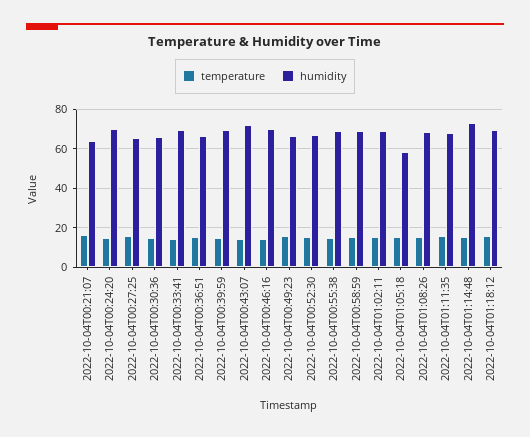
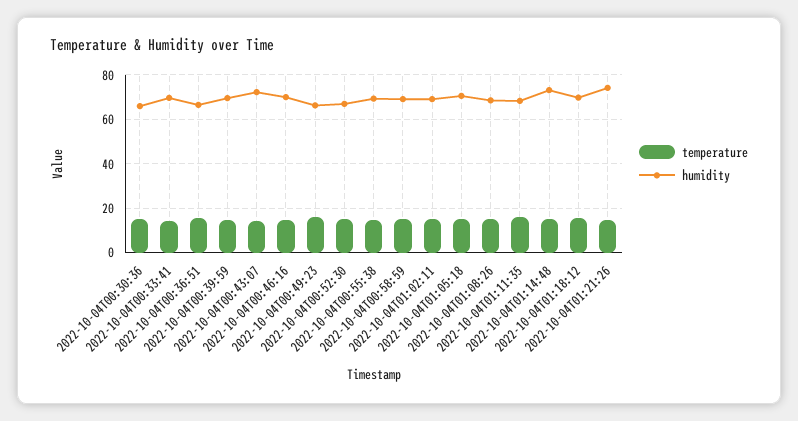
temperature, 2022-10-04T00:21:07: 15 -> none
humidity, 2022-10-04T00:21:07: 65 -> none
temperature, 2022-10-04T00:24:20: 15 -> none
humidity, 2022-10-04T00:24:20: 70 -> none
temperature, 2022-10-04T00:27:25: 15 -> none
humidity, 2022-10-04T00:27:25: 65 -> none
humidity, 2022-10-04T01:05:18: 60 -> 70
temperature, 2022-10-04T01:21:26: none -> 15
humidity, 2022-10-04T01:21:26: none -> 75

